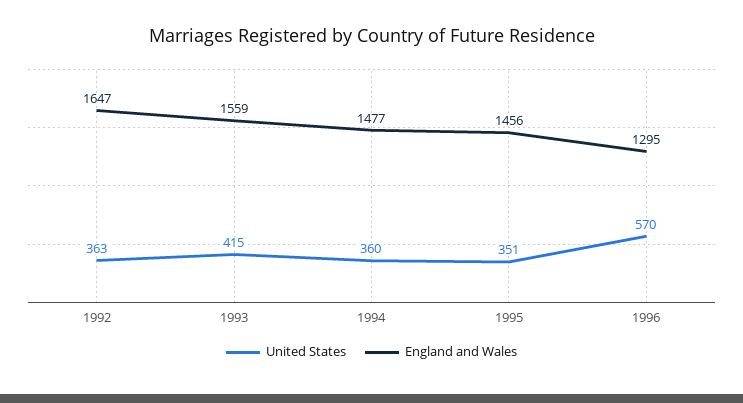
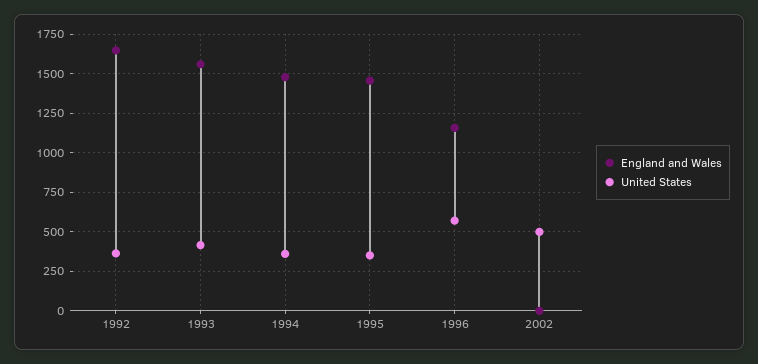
England and Wales, 1996: 1295 -> 1150
England and Wales, 2002: none -> 0
United States, 2002: none -> 500

